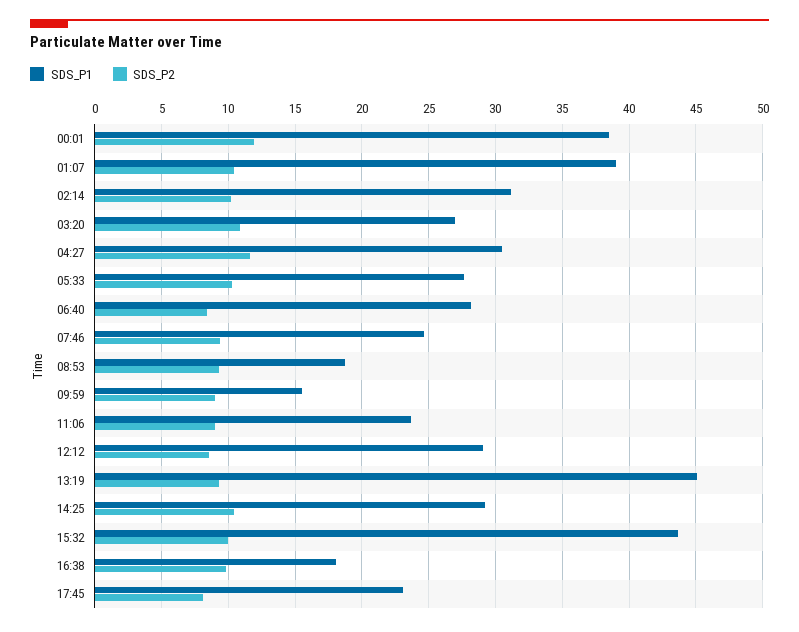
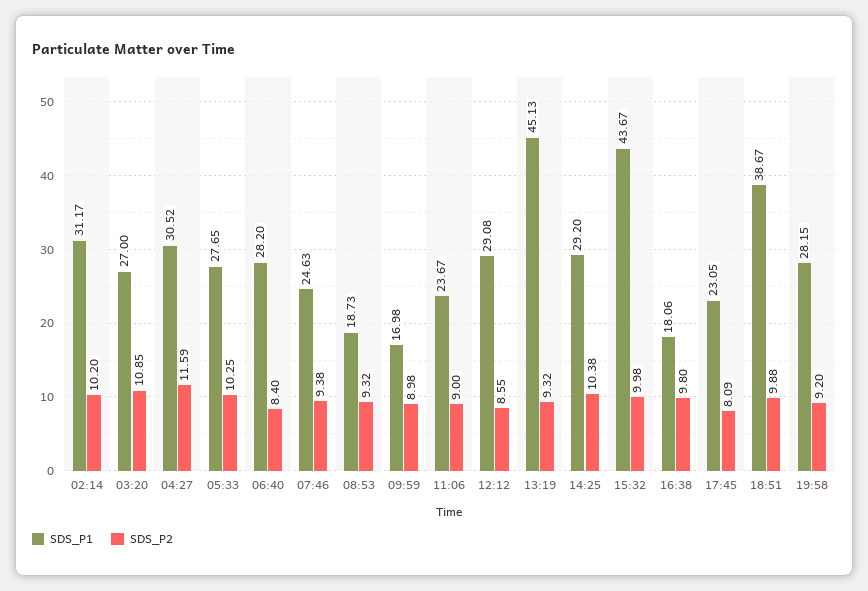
SDS_P1, 00:01: 38.5 -> none
SDS_P2, 00:01: 12 -> none
SDS_P1, 01:07: 39 -> none
SDS_P2, 01:07: 10.5 -> none
SDS_P1, 09:59: 15.5 -> 16.98
SDS_P1, 18:51: none -> 38.67
SDS_P2, 18:51: none -> 9.88
SDS_P1, 19:58: none -> 28.15
SDS_P2, 19:58: none -> 9.2

